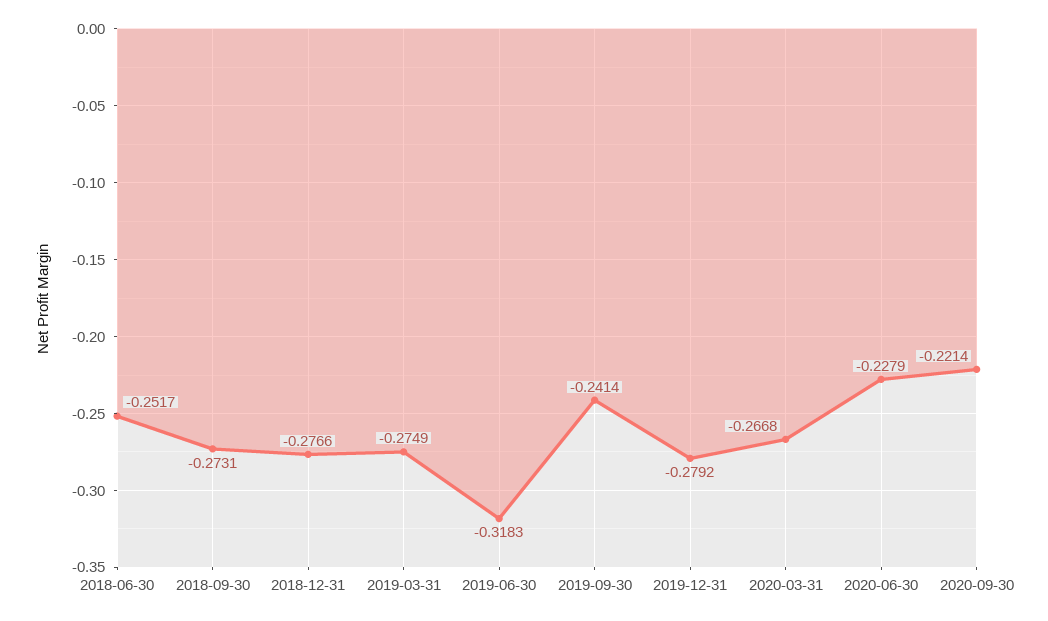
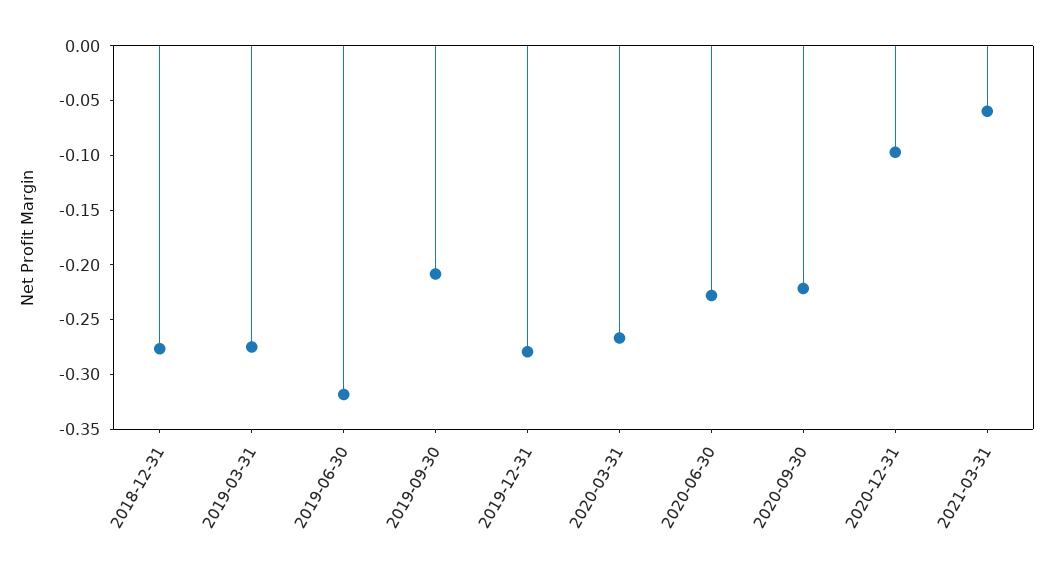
2018-06-30: -0.2517 -> none
2018-09-30: -0.2731 -> none
2019-09-30: -0.2414 -> -0.21
2020-12-31: none -> -0.1
2021-03-31: none -> -0.06

